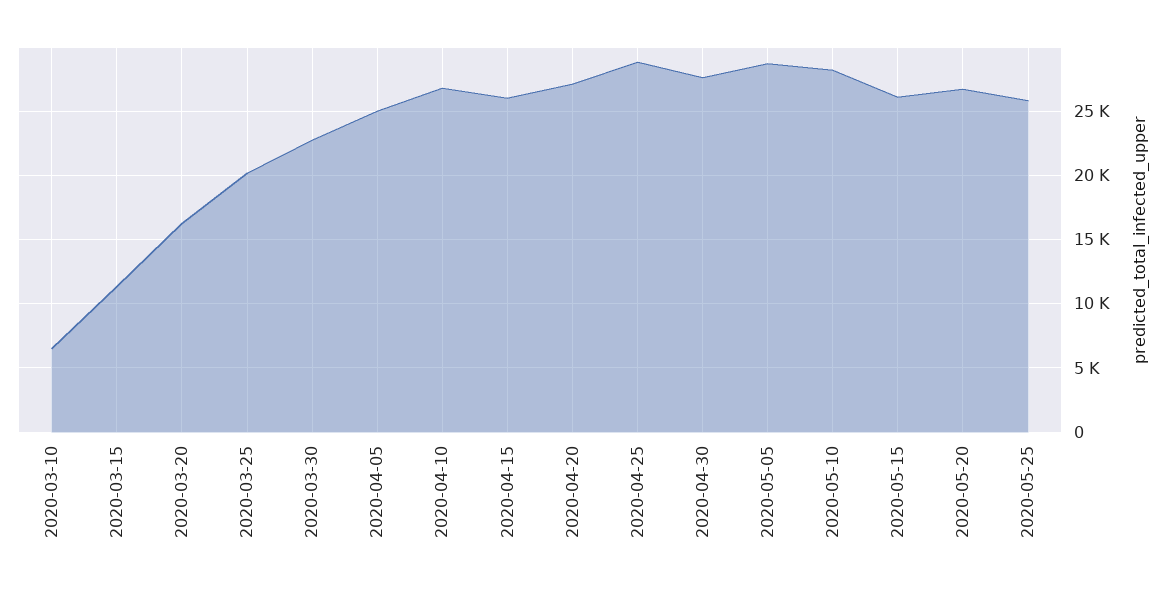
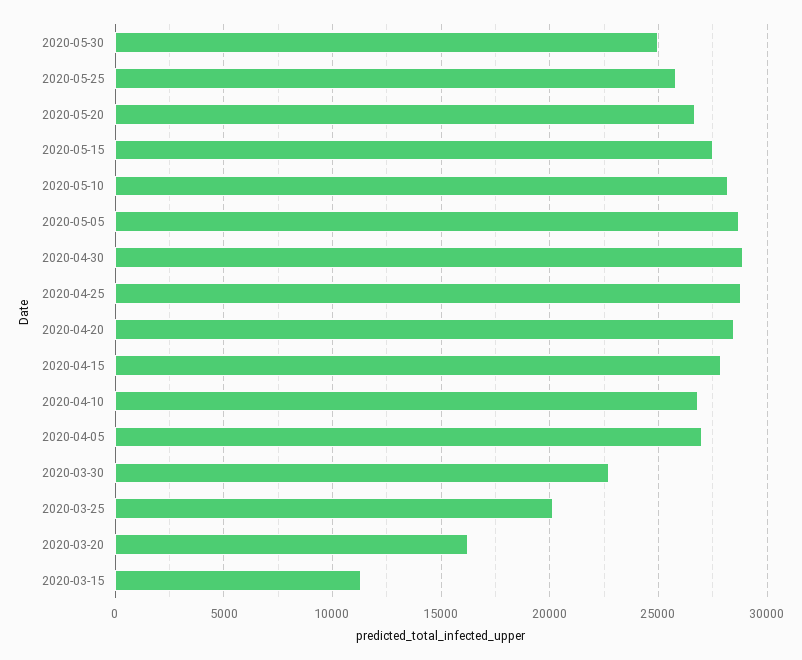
2020-03-10: 6500 -> none
2020-04-05: 25000 -> 27000
2020-04-15: 26000 -> 28000
2020-04-20: 27000 -> 28500
2020-04-30: 27500 -> 29000
2020-05-15: 26000 -> 27500
2020-05-30: none -> 25000

